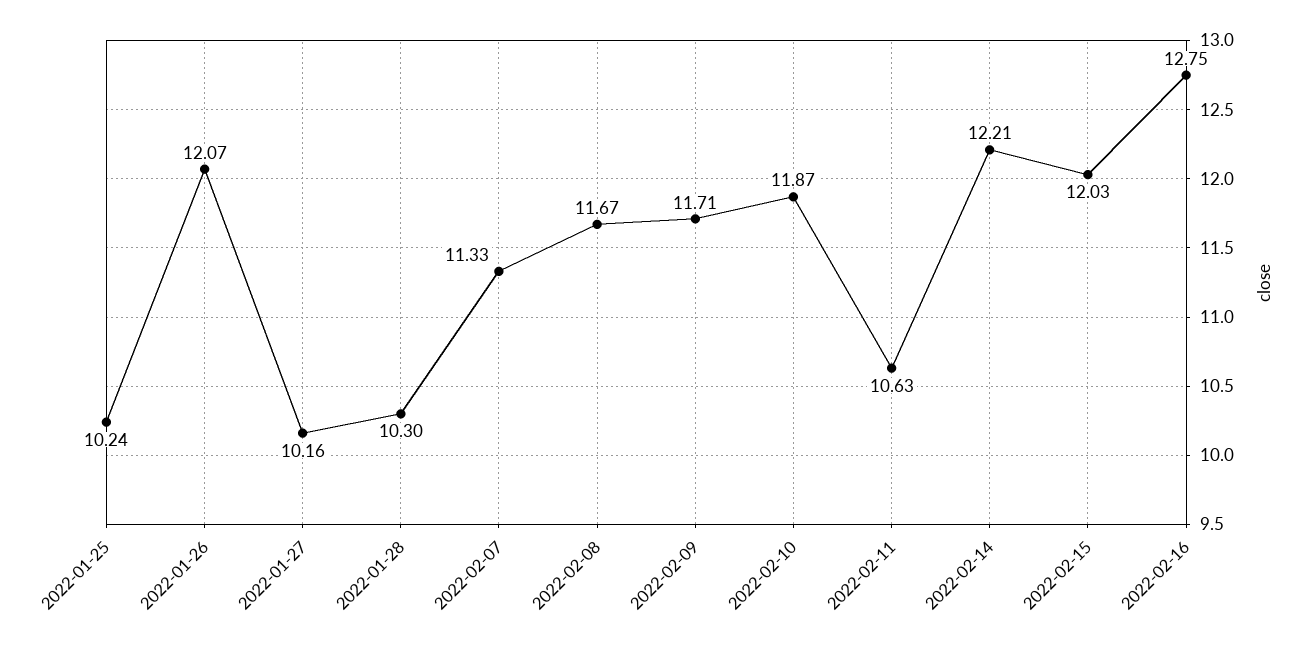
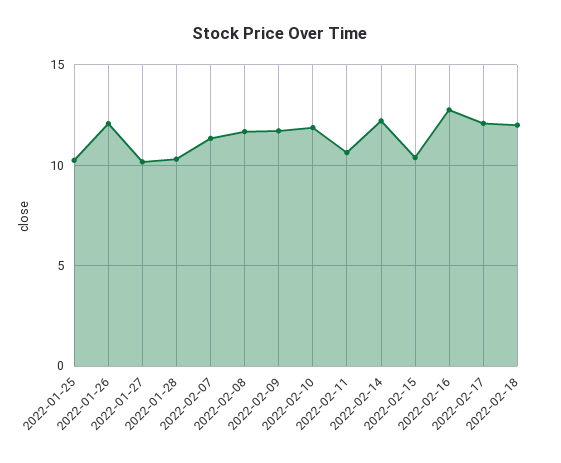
2022-02-15: 12.03 -> 10.5
2022-02-17: none -> 12
2022-02-18: none -> 12

